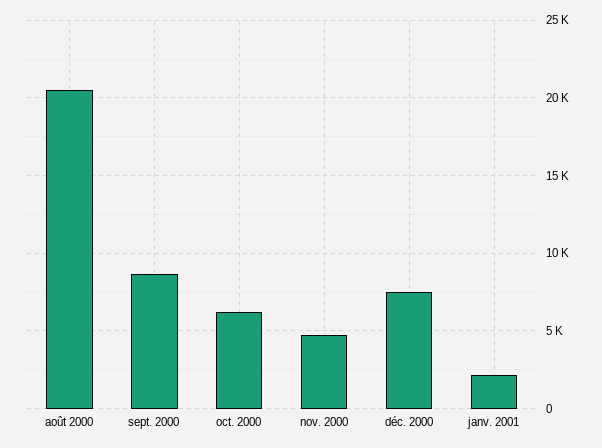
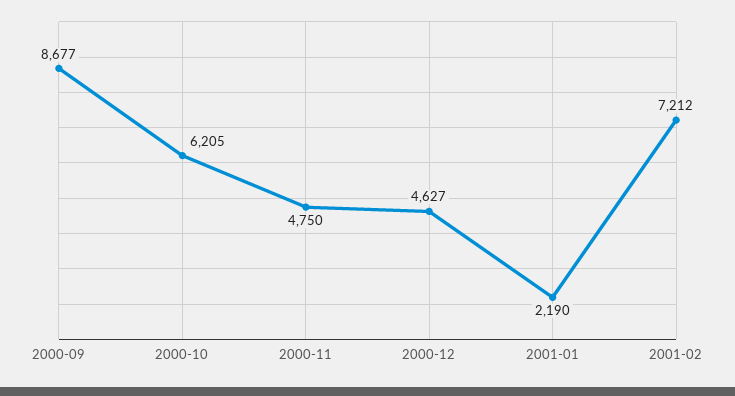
août 2000: 20500 -> none
déc. 2000: 7500 -> 4627
2001-02: none -> 7212

